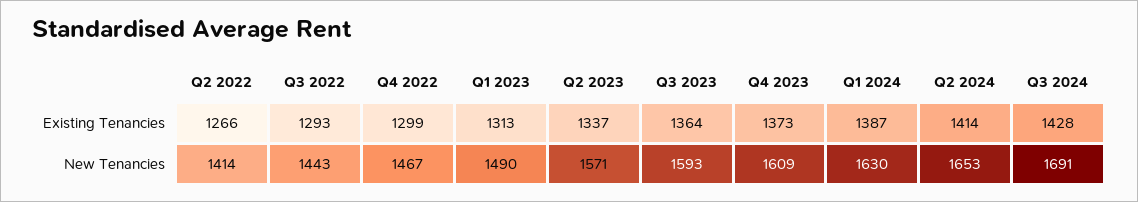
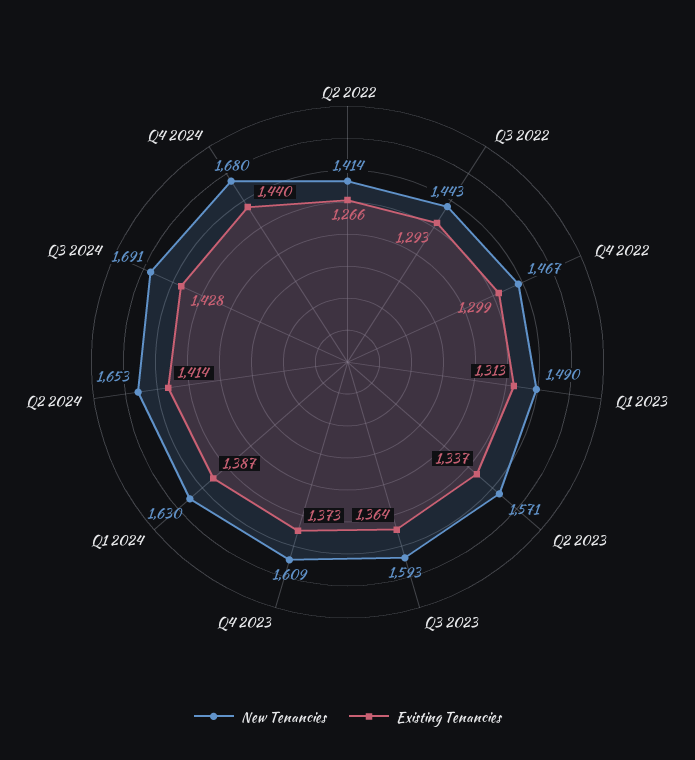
New Tenancies, Q4 2024: none -> 1680
Existing Tenancies, Q4 2024: none -> 1440

